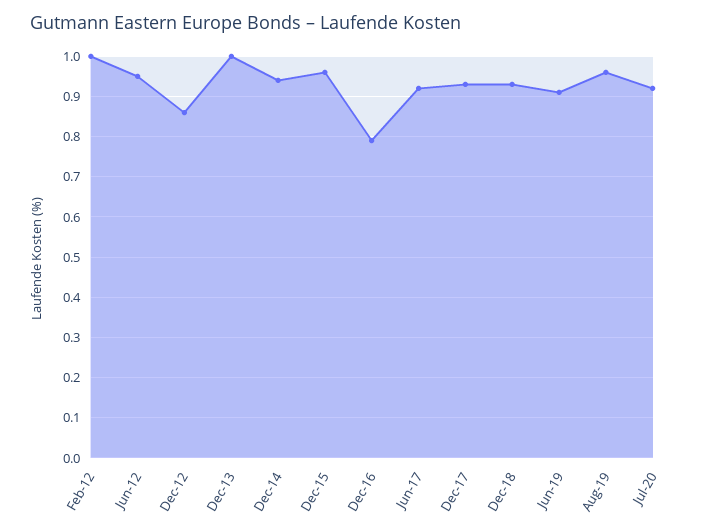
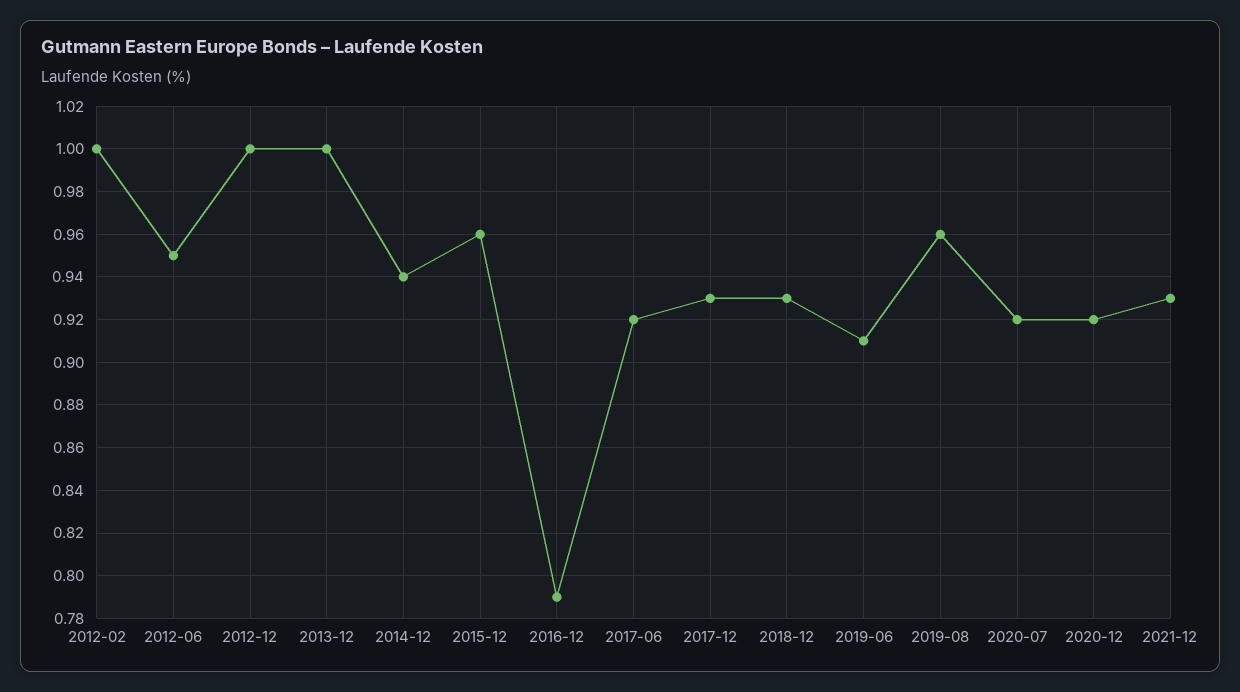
Dec-12: 0.85 -> 1
2020-12: none -> 0.92
2021-12: none -> 0.93

